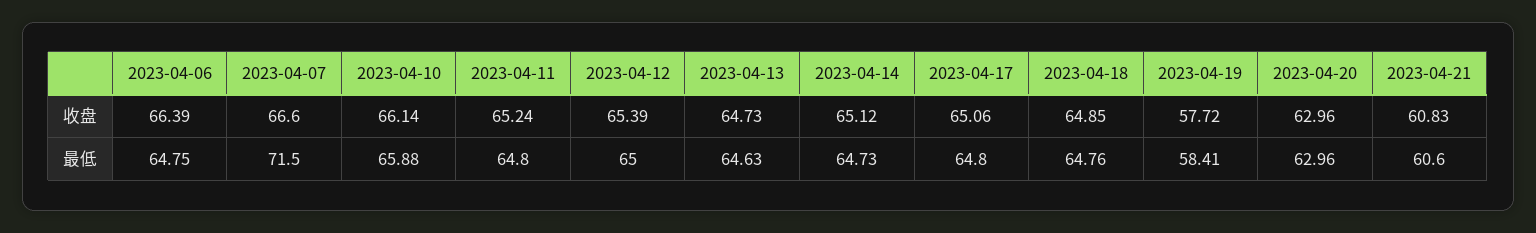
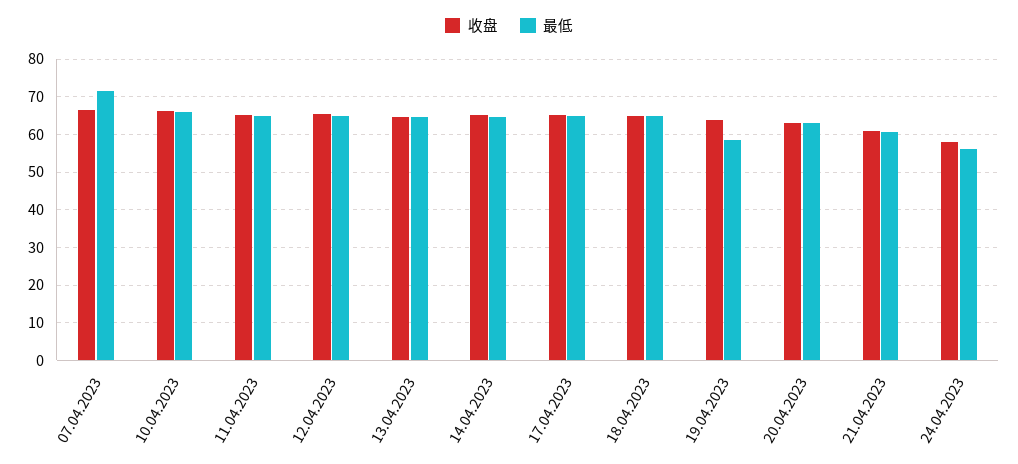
收盘, 2023-04-06: 66.39 -> none
收盘, 2023-04-19: 57.72 -> 64
最低, 2023-04-06: 64.75 -> none
收盘, 24.04.2023: none -> 58
最低, 24.04.2023: none -> 56

